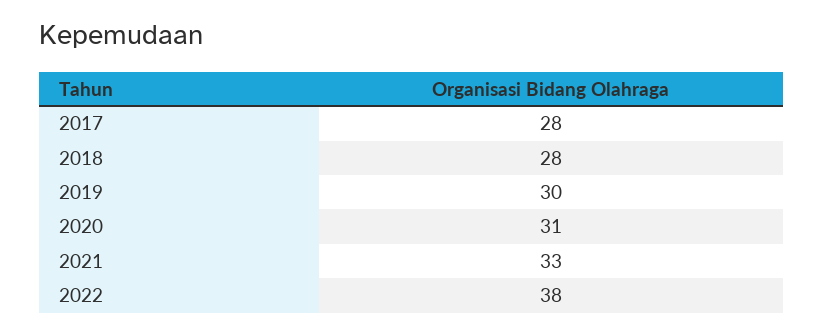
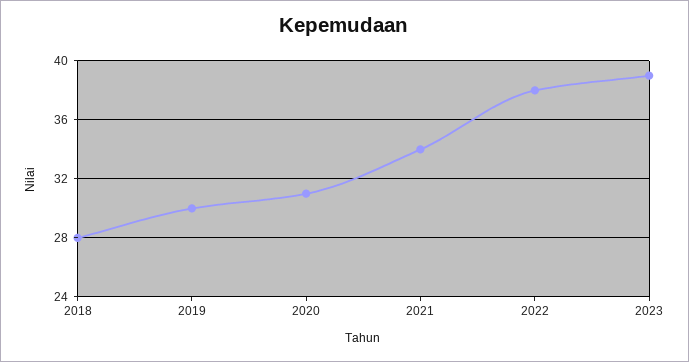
2017: 28 -> none
2021: 33 -> 34
2023: none -> 39

